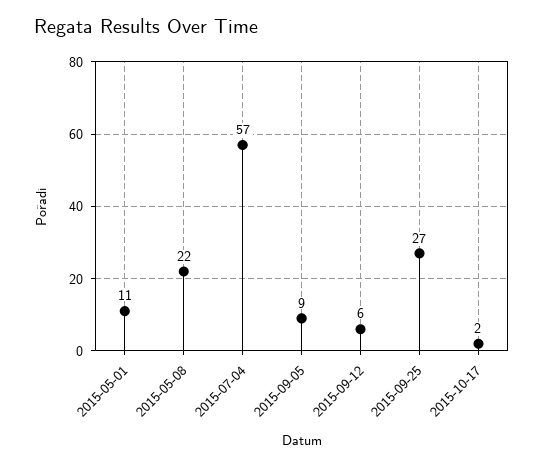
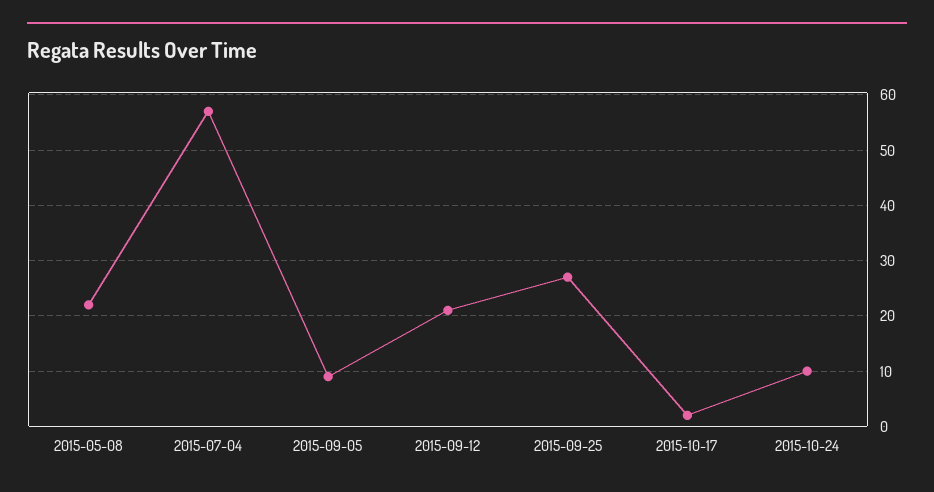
2015-05-01: 11 -> none
2015-09-12: 6 -> 20
2015-10-24: none -> 10

